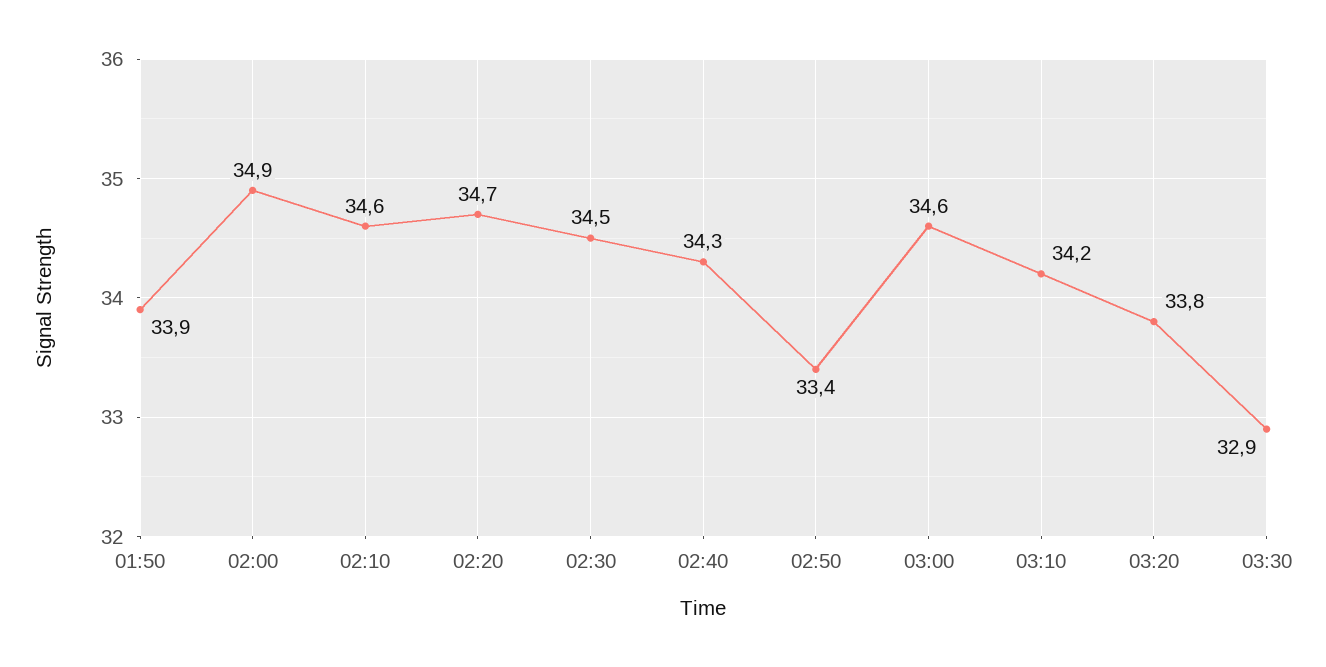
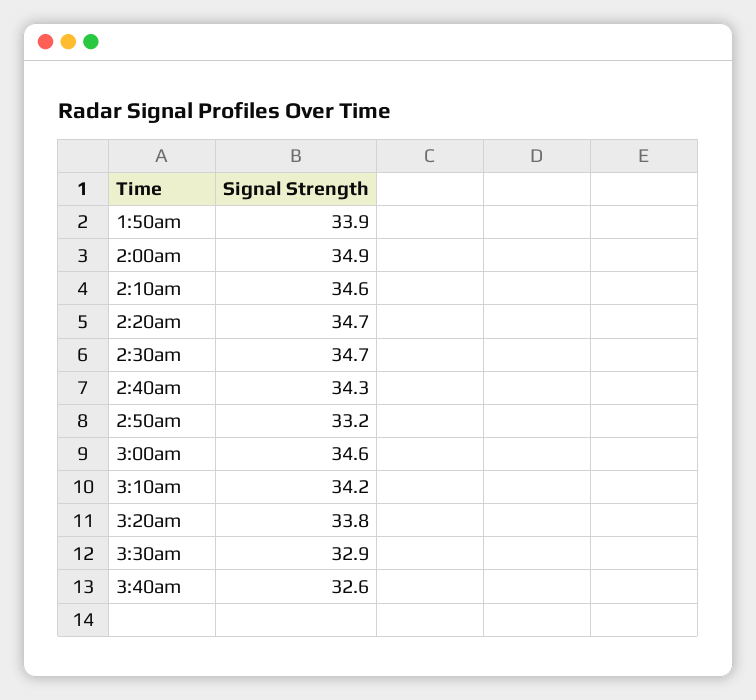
02:30: 34.5 -> 34.7
02:50: 33.4 -> 33.2
3:40am: none -> 32.6

